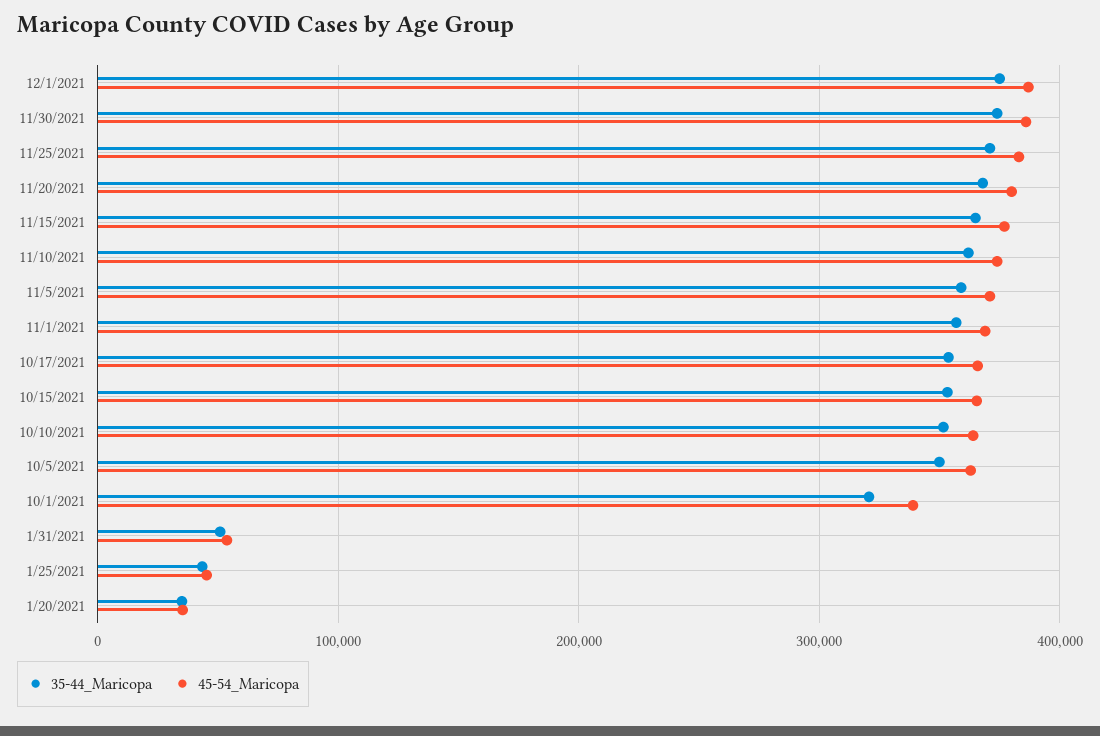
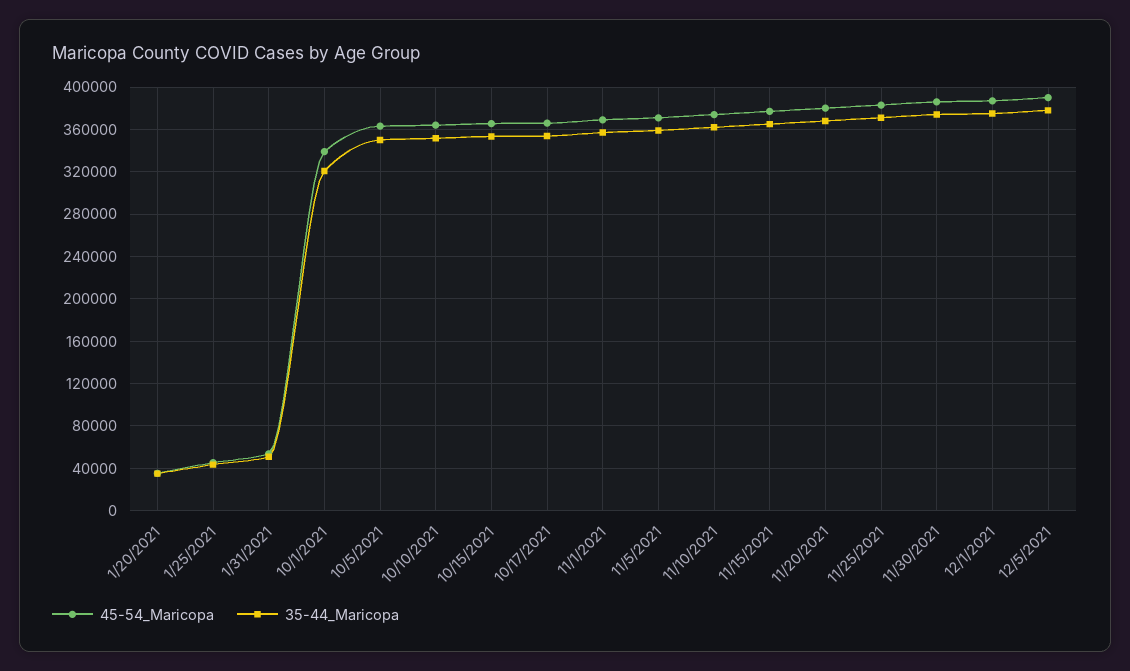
45-54_Maricopa, 12/5/2021: none -> 390000
35-44_Maricopa, 12/5/2021: none -> 380000

